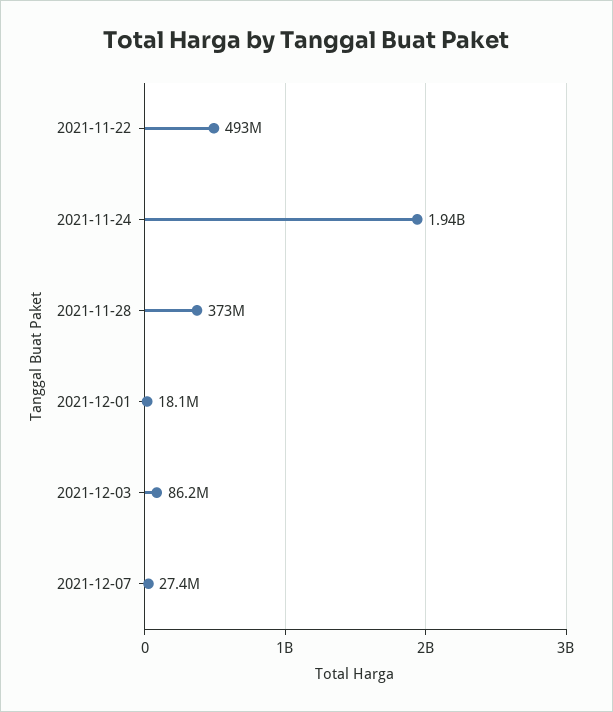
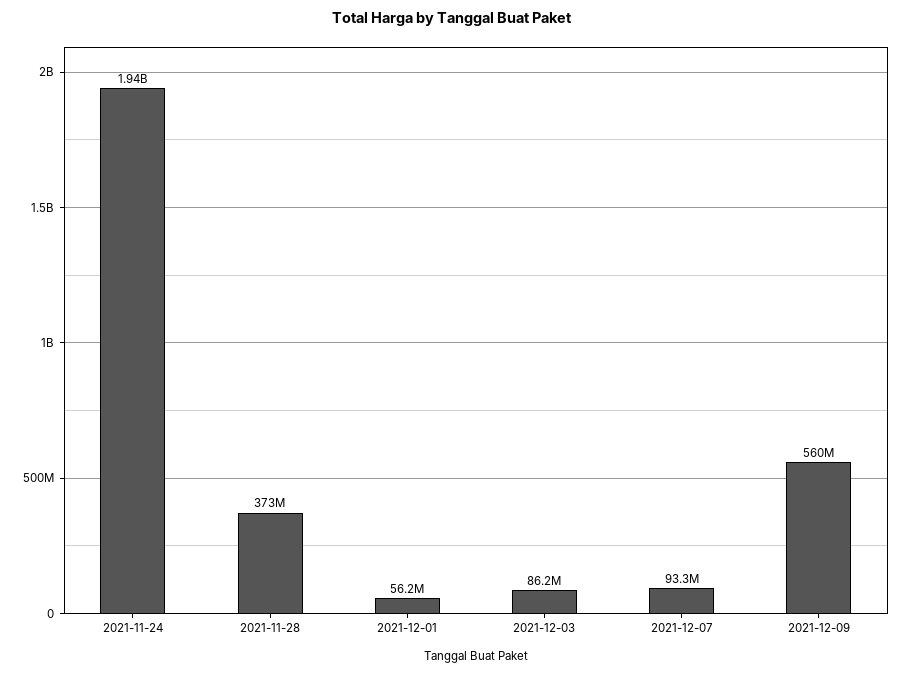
2021-11-22: 493000000 -> none
2021-12-01: 18100000 -> 56200000
2021-12-07: 27400000 -> 93300000
2021-12-09: none -> 560000000

